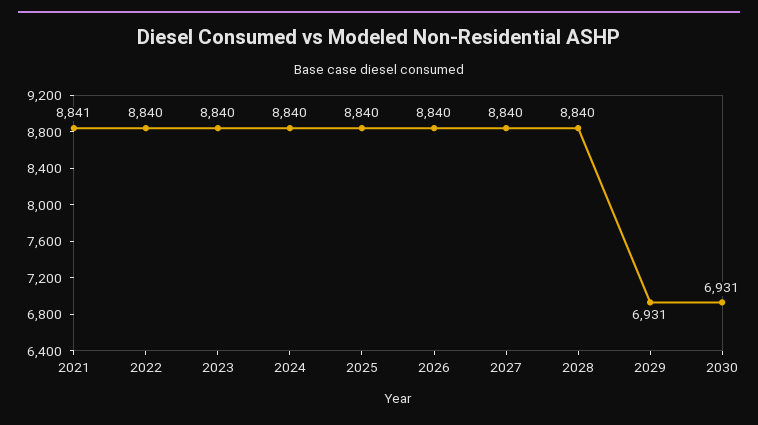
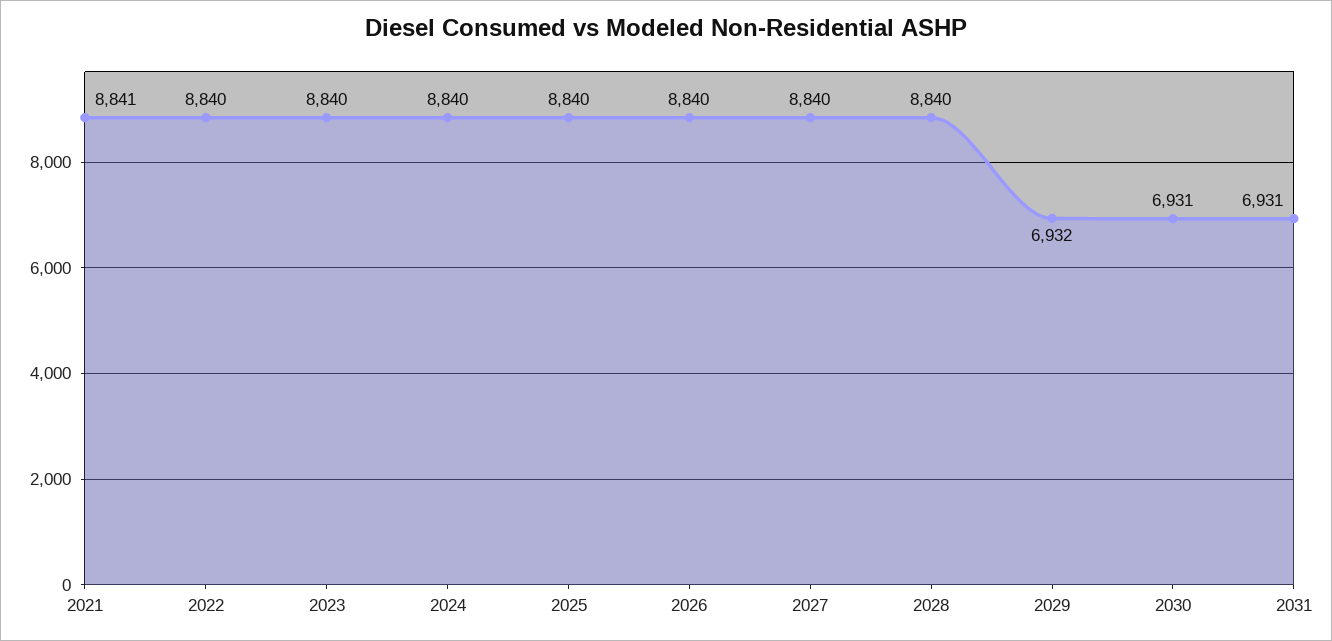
2029: 6931 -> 6932
2031: none -> 6931

